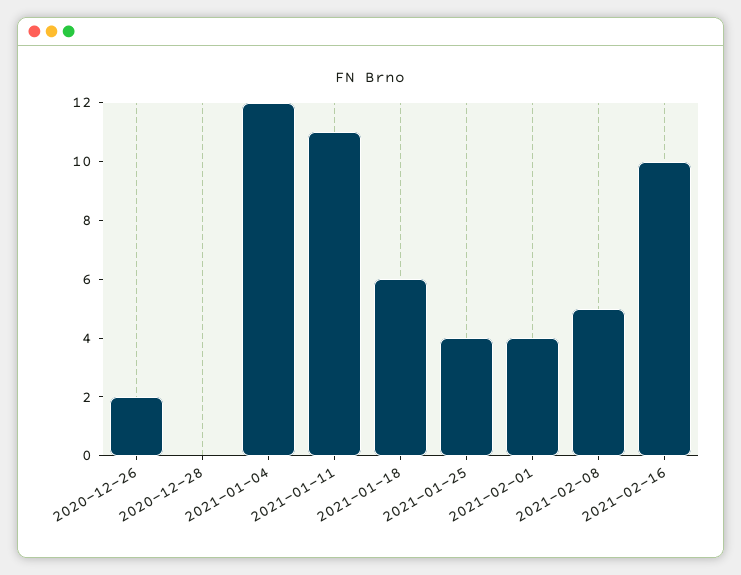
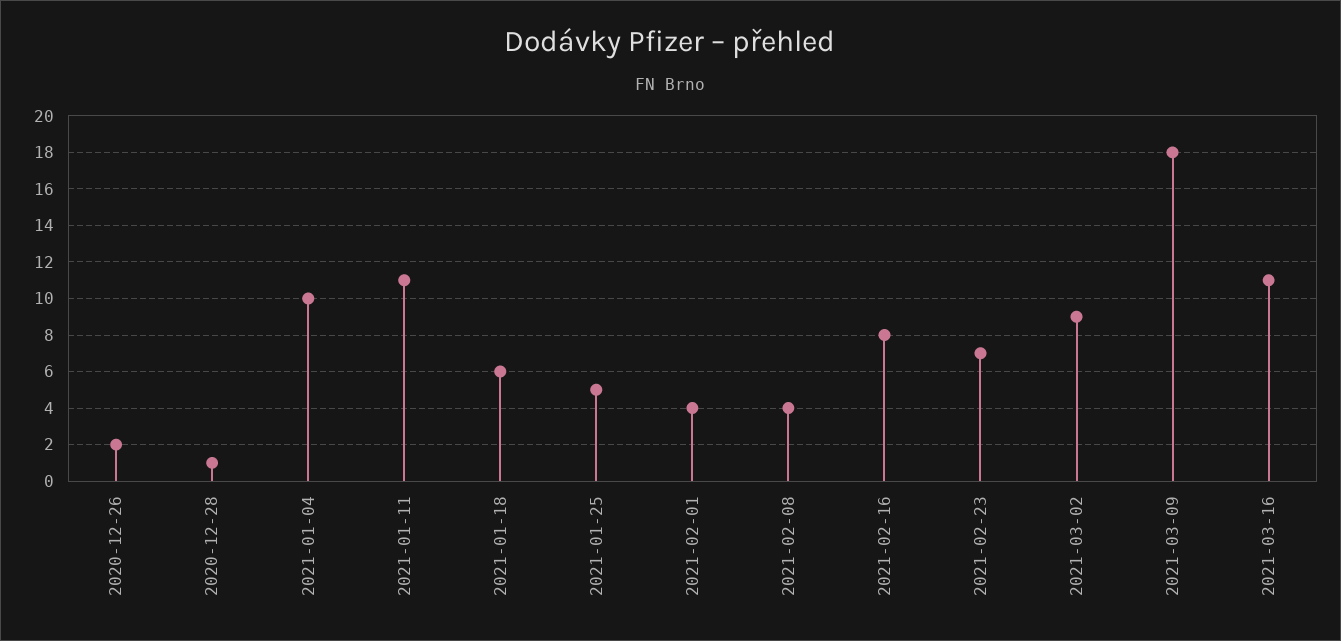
2020-12-28: 0 -> 1
2021-01-04: 12 -> 10
2021-01-25: 4 -> 5
2021-02-08: 5 -> 4
2021-02-16: 10 -> 8
2021-02-23: none -> 7
2021-03-02: none -> 9
2021-03-09: none -> 18
2021-03-16: none -> 11

